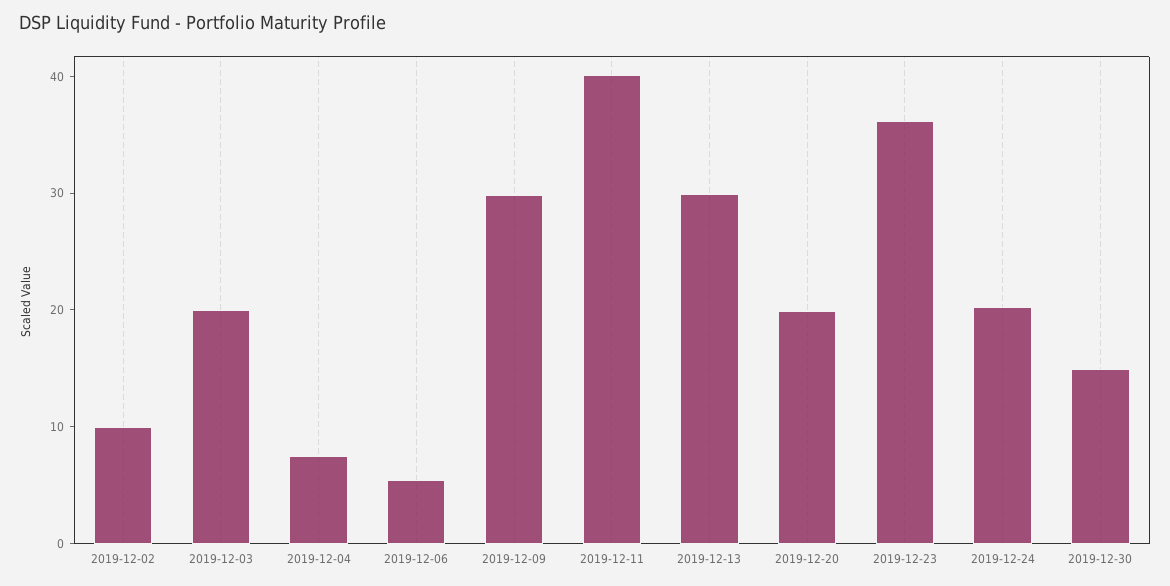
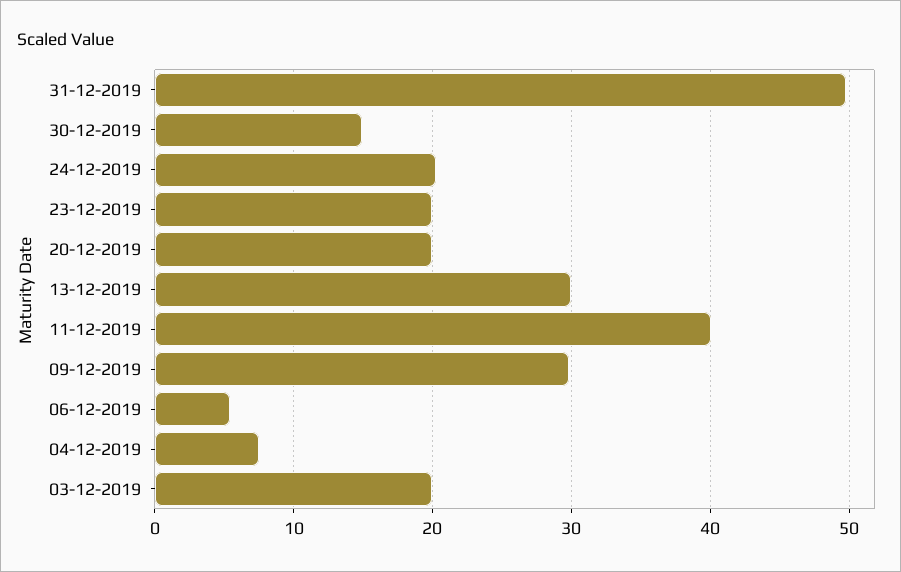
2019-12-02: 10 -> none
2019-12-23: 36 -> 20
31-12-2019: none -> 50

